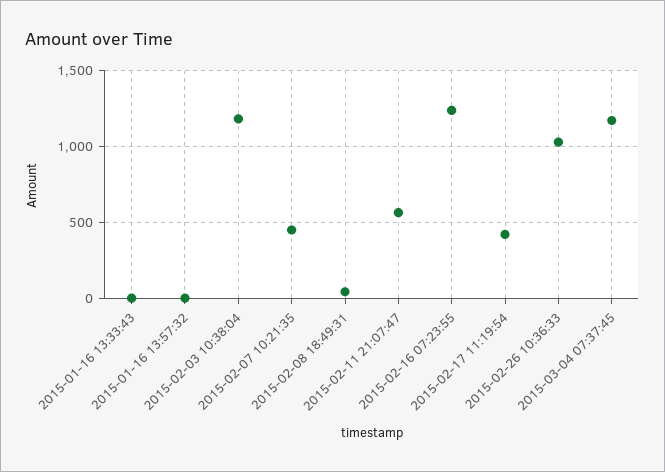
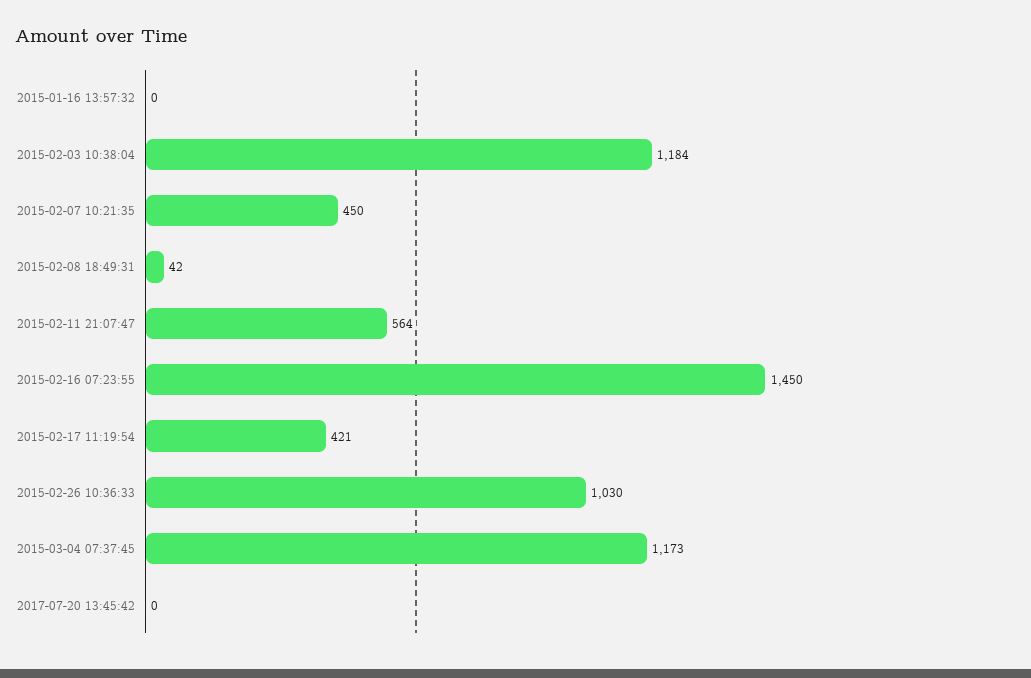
2015-01-16 13:33:43: 0 -> none
2015-02-16 07:23:55: 1250 -> 1450
2017-07-20 13:45:42: none -> 0

